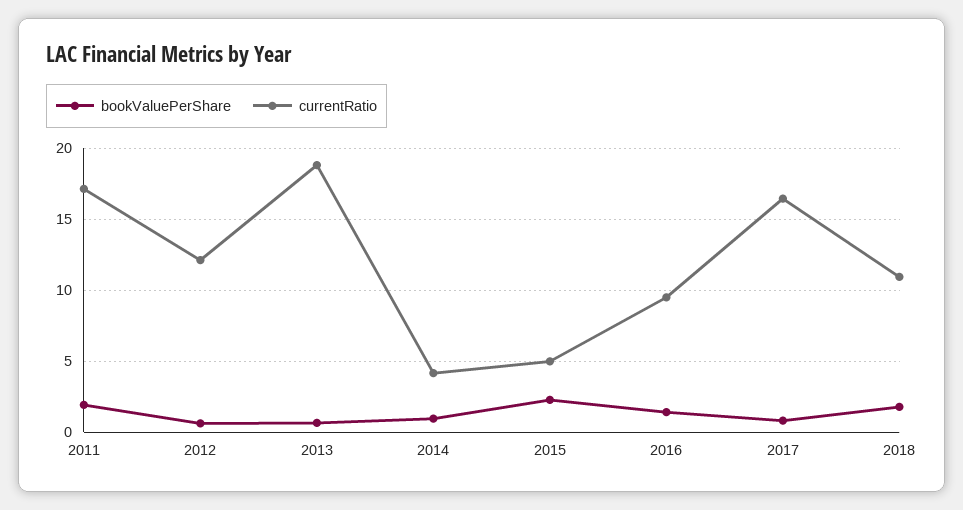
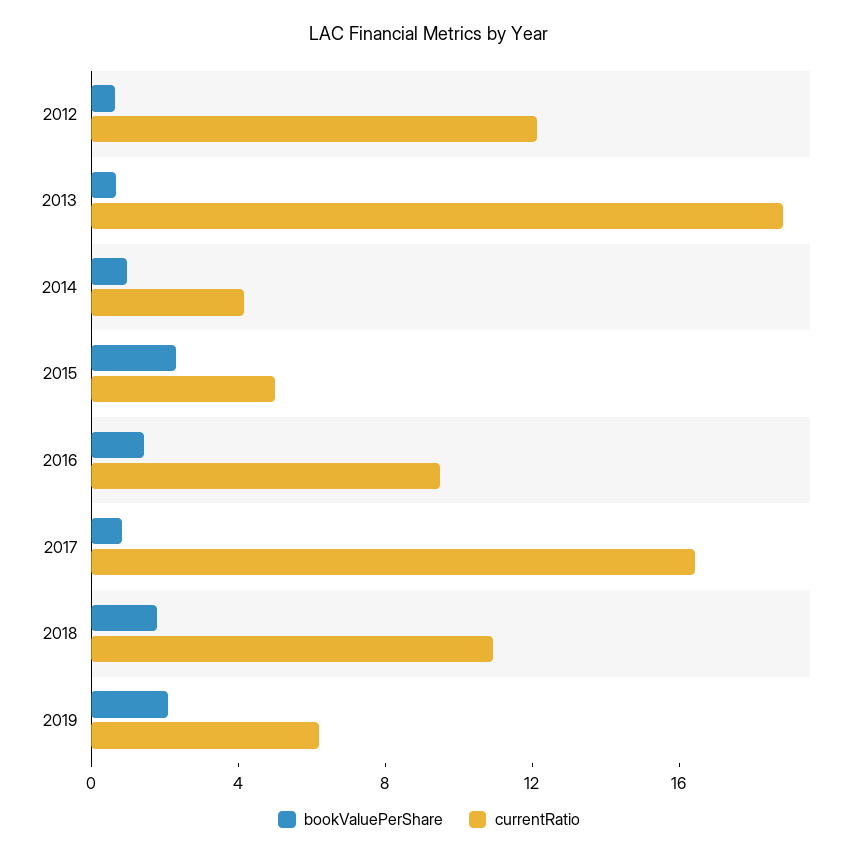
bookValuePerShare, 2011: 2 -> none
currentRatio, 2011: 17 -> none
bookValuePerShare, 2019: none -> 2
currentRatio, 2019: none -> 6

